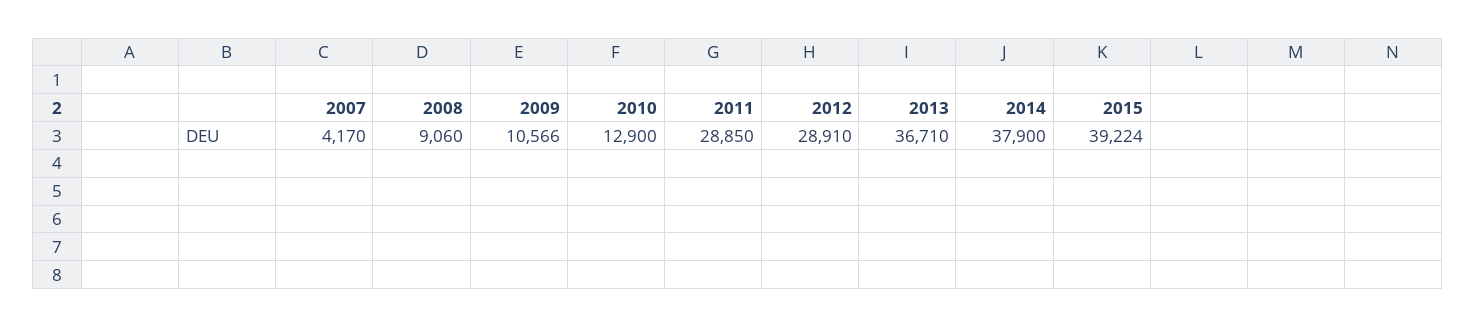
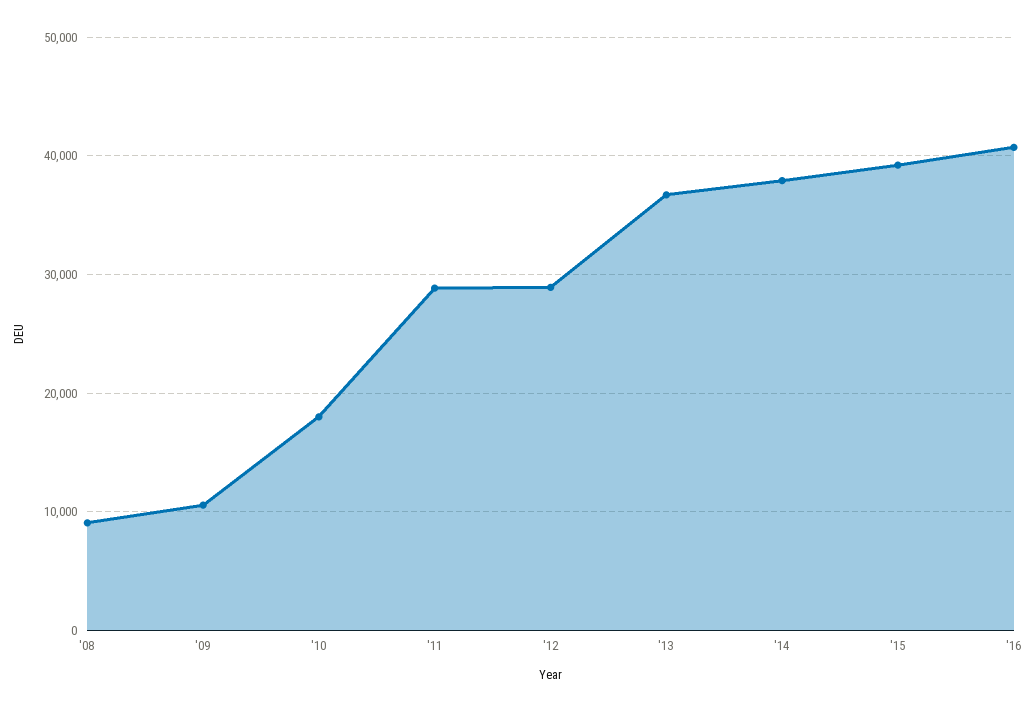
2007: 4170 -> none
2010: 12900 -> 18000
'16: none -> 41000

